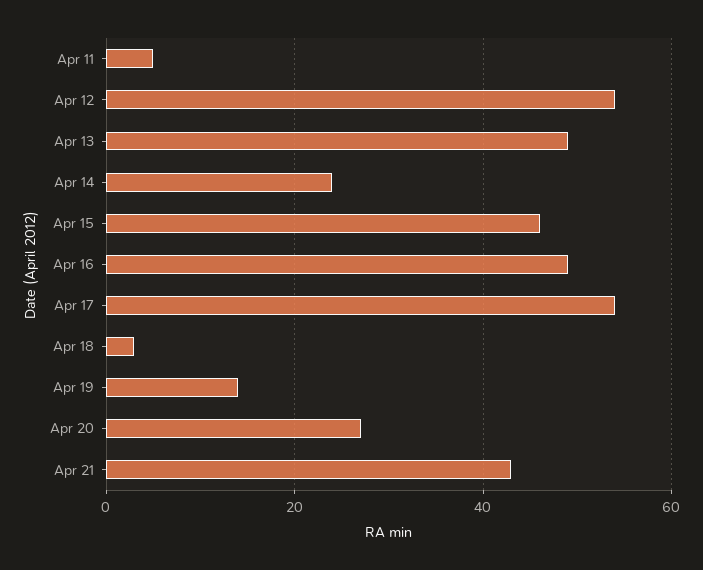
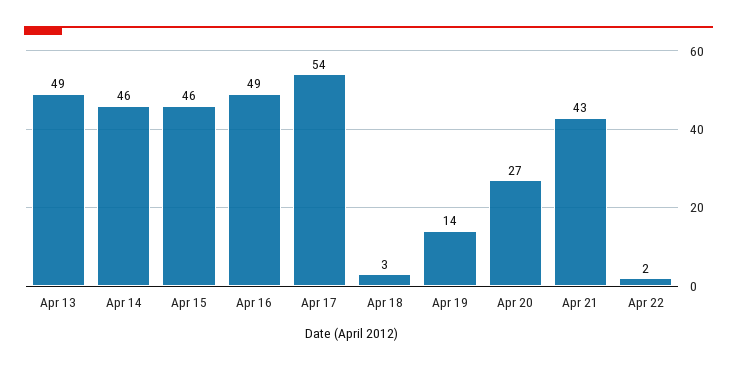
Apr 11: 5 -> none
Apr 12: 55 -> none
Apr 14: 25 -> 46
Apr 22: none -> 2

